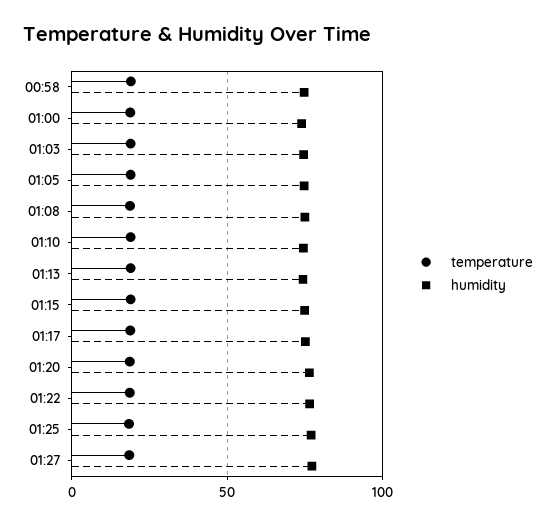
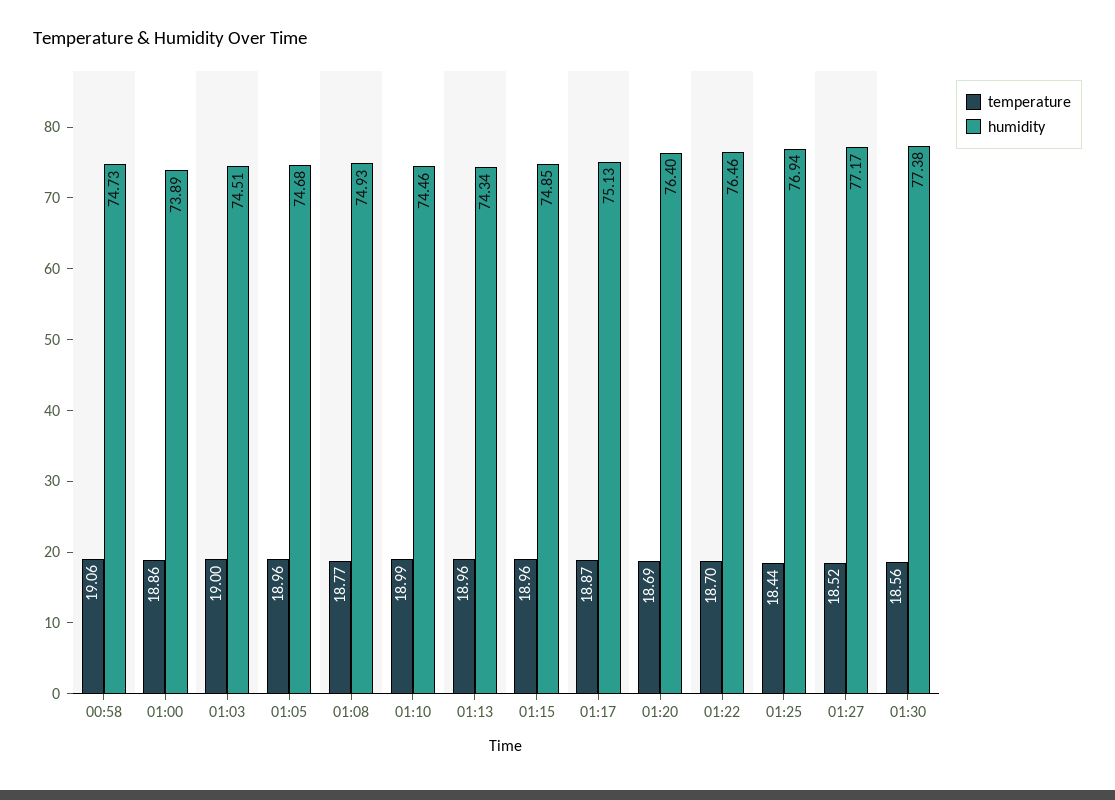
temperature, 01:30: none -> 18.56
humidity, 01:30: none -> 77.38

